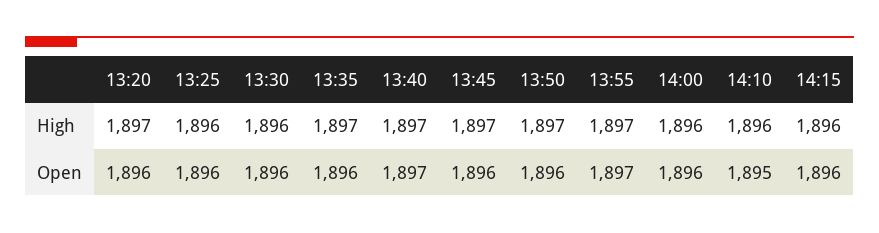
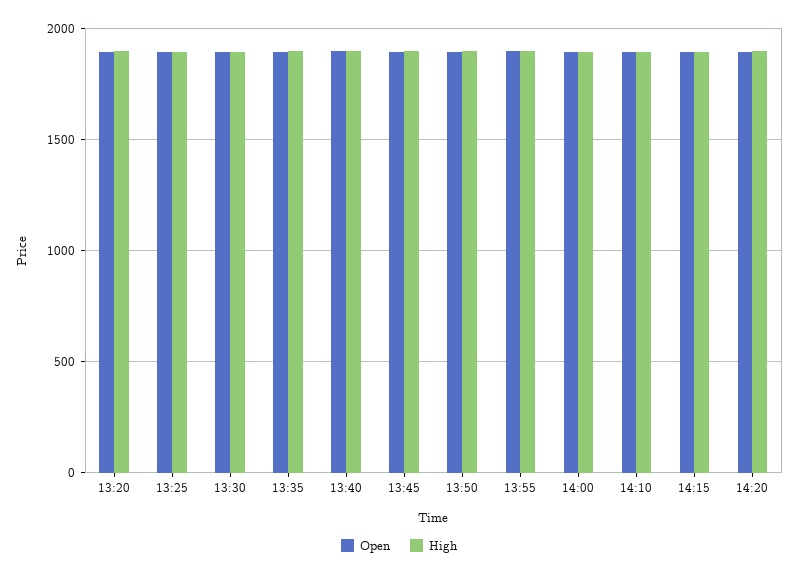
Open, 14:20: none -> 1900
High, 14:20: none -> 1900

